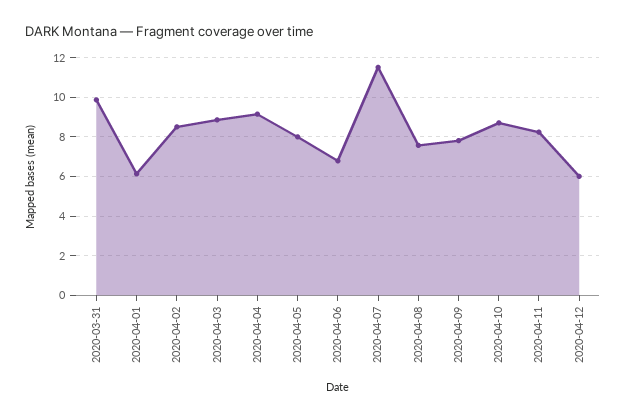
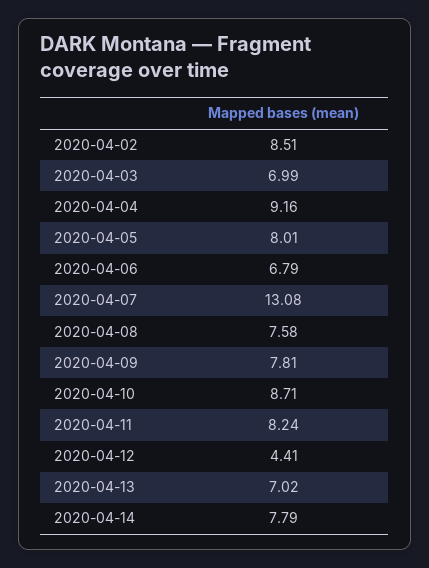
2020-03-31: 10 -> none
2020-04-01: 6 -> none
2020-04-03: 9 -> 6.99
2020-04-07: 11.5 -> 13.08
2020-04-12: 6 -> 4.41
2020-04-13: none -> 7.02
2020-04-14: none -> 7.79

